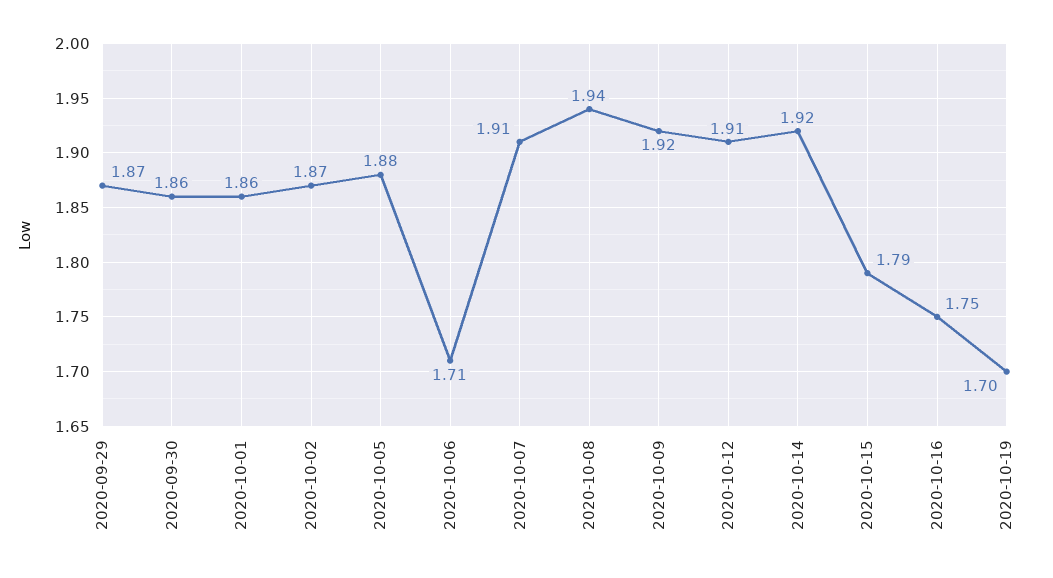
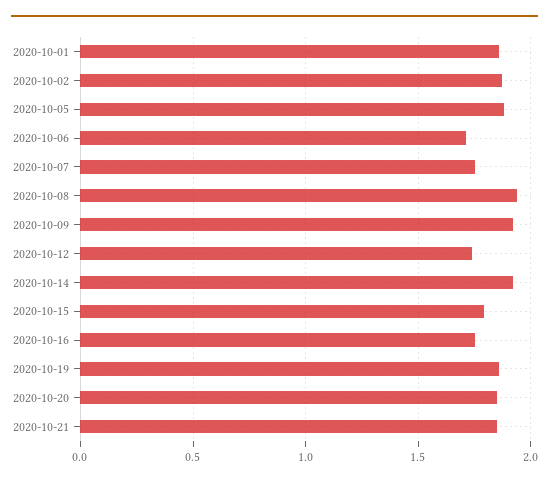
2020-09-29: 1.87 -> none
2020-09-30: 1.86 -> none
2020-10-07: 1.91 -> 1.75
2020-10-12: 1.91 -> 1.75
2020-10-19: 1.7 -> 1.85
2020-10-20: none -> 1.85
2020-10-21: none -> 1.85

